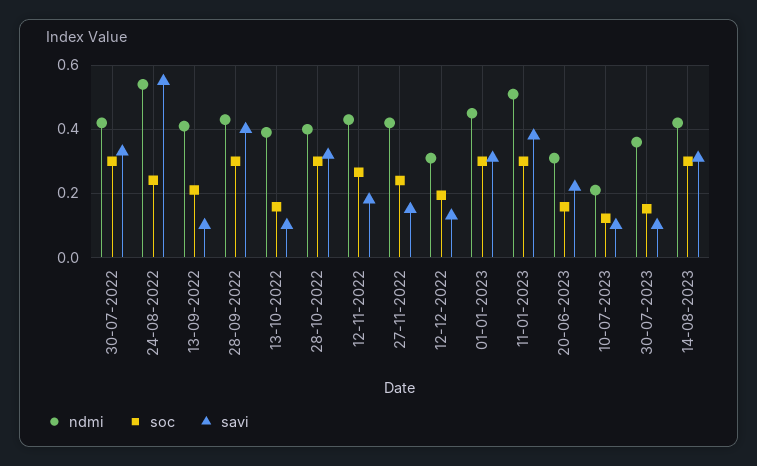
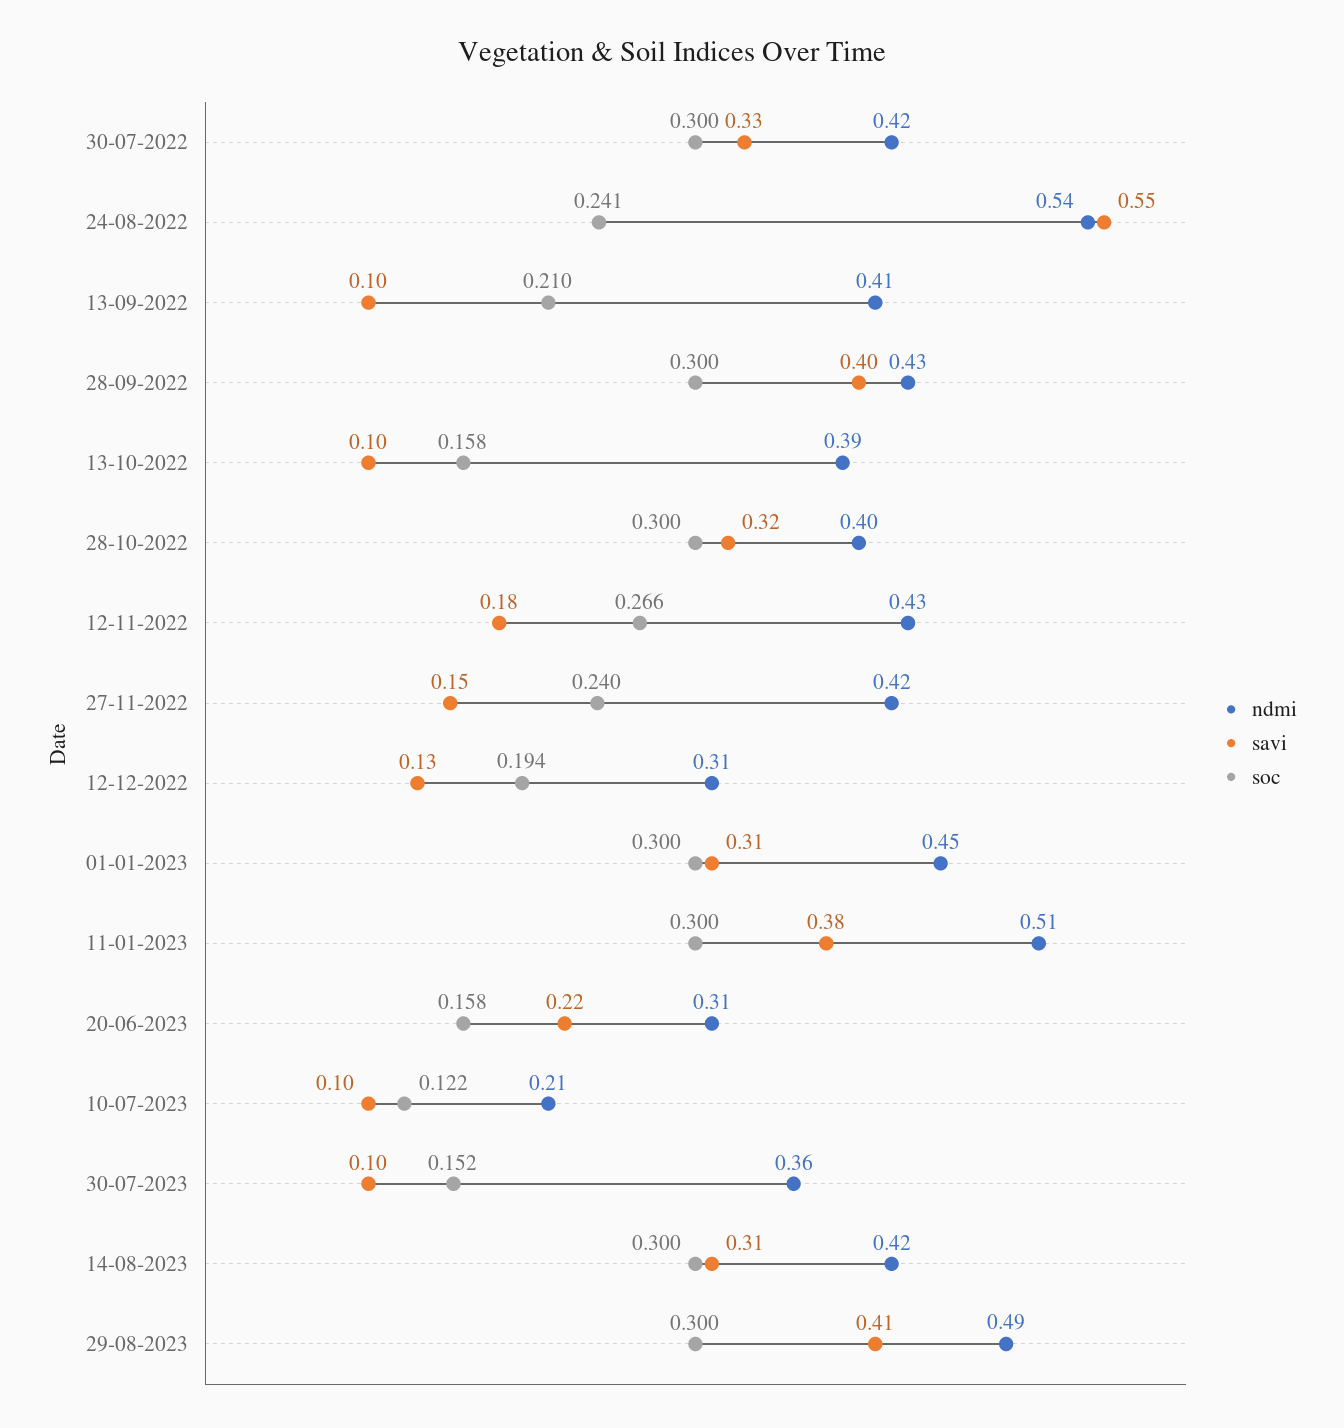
ndmi, 29-08-2023: none -> 0.49
savi, 29-08-2023: none -> 0.41
soc, 29-08-2023: none -> 0.3

